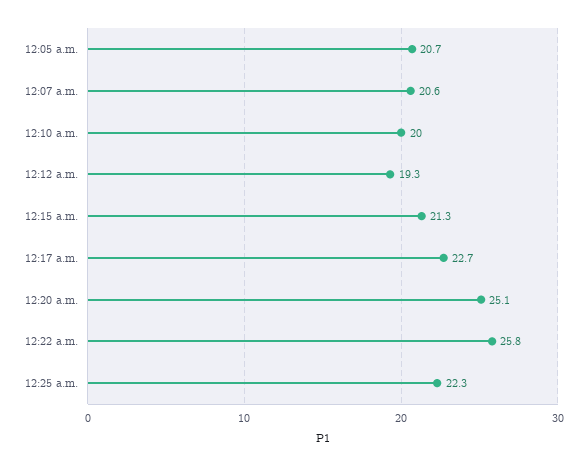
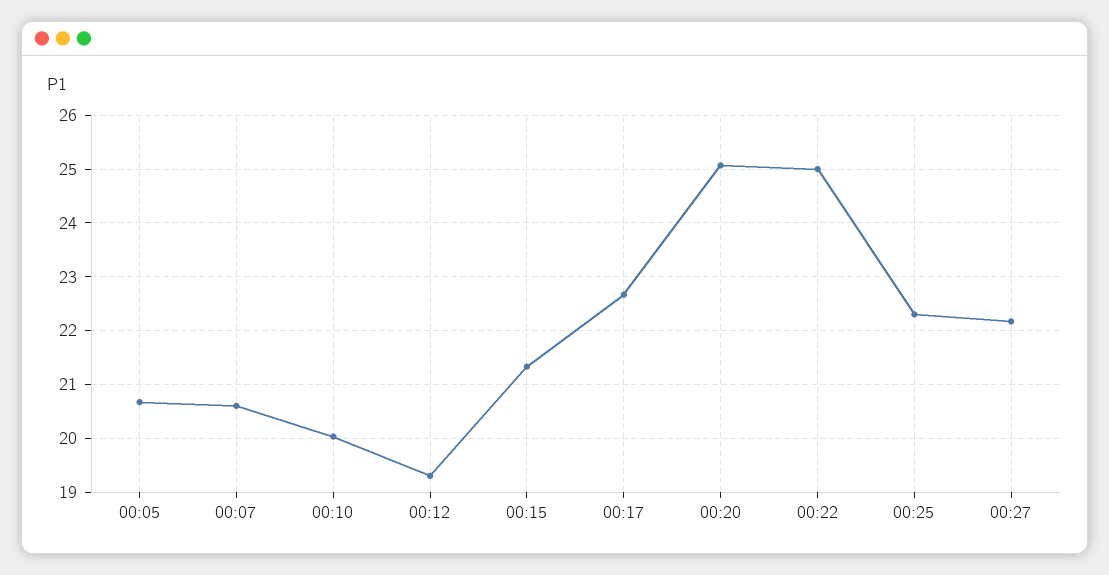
12:22 a.m.: 25.8 -> 25
00:27: none -> 22.2

